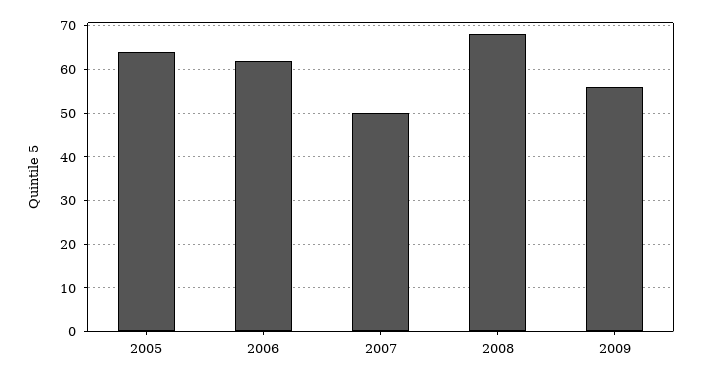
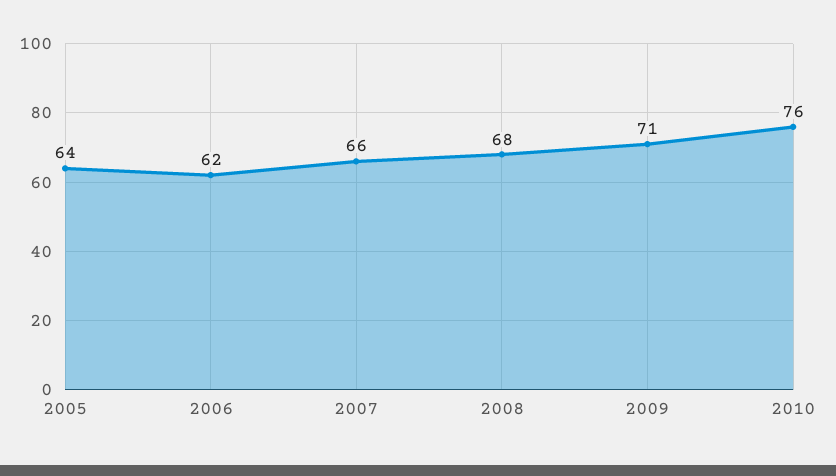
2007: 50 -> 66
2009: 55 -> 71
2010: none -> 76

